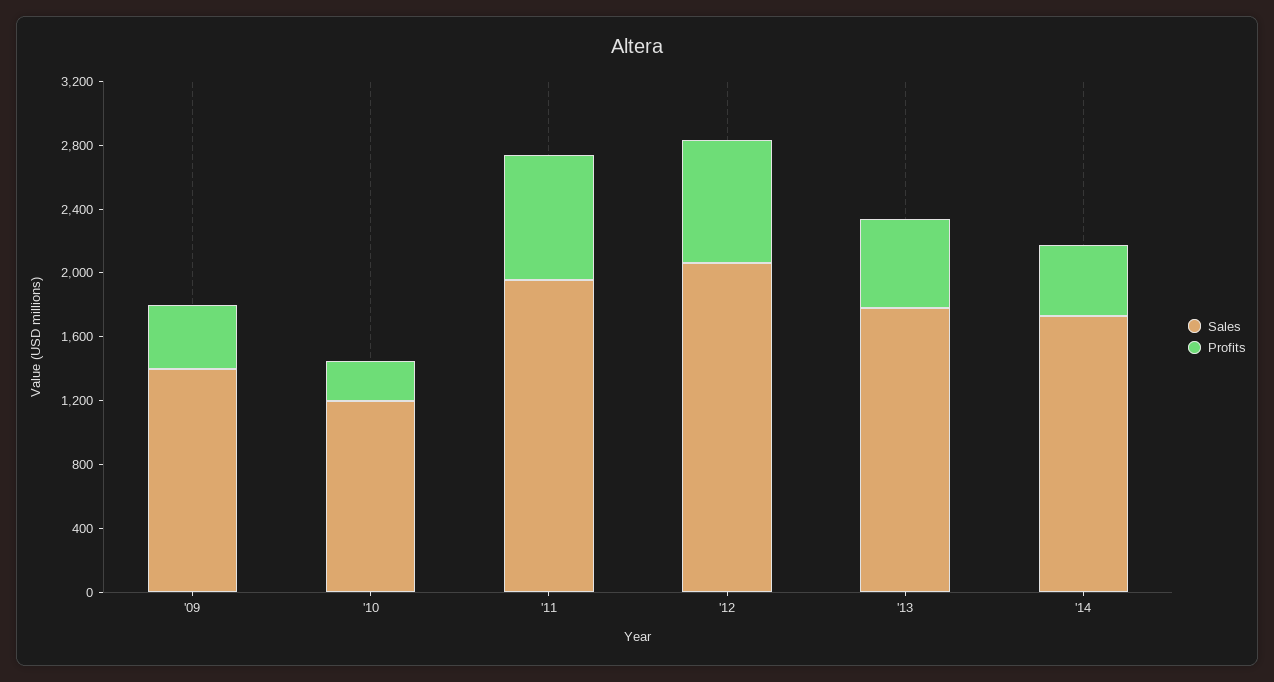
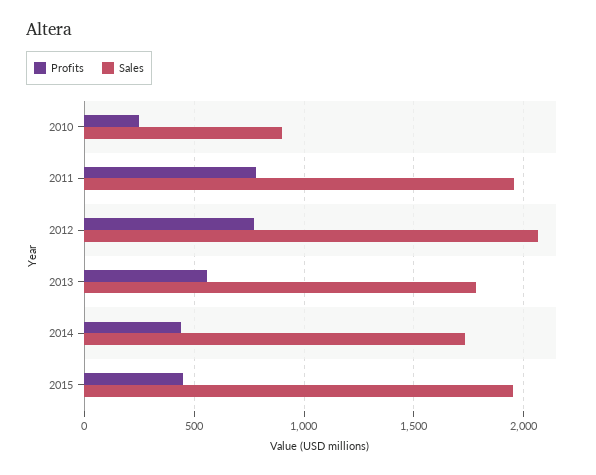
Sales, '09: 1400 -> none
Profits, '09: 400 -> none
Sales, '10: 1200 -> 900
Profits, 2015: none -> 450
Sales, 2015: none -> 1950

